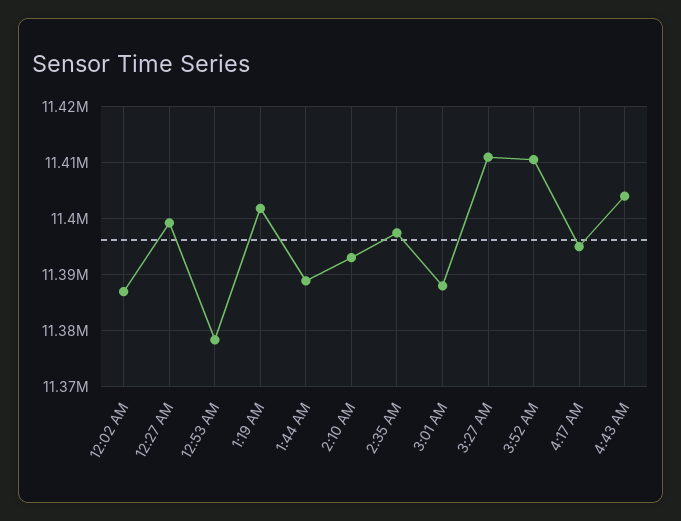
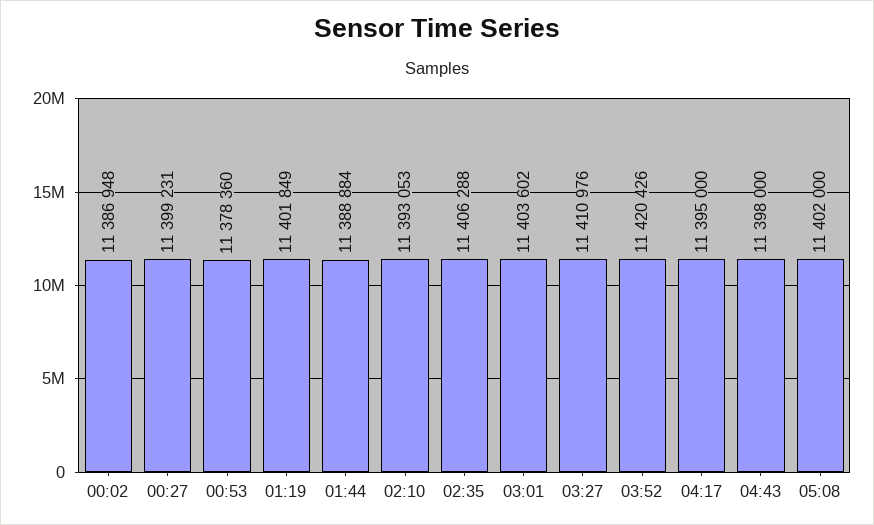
2:35 AM: 11398000 -> 11406288
3:01 AM: 11388000 -> 11403602
3:52 AM: 11410000 -> 11420426
4:43 AM: 11404000 -> 11398000
05:08: none -> 11402000

